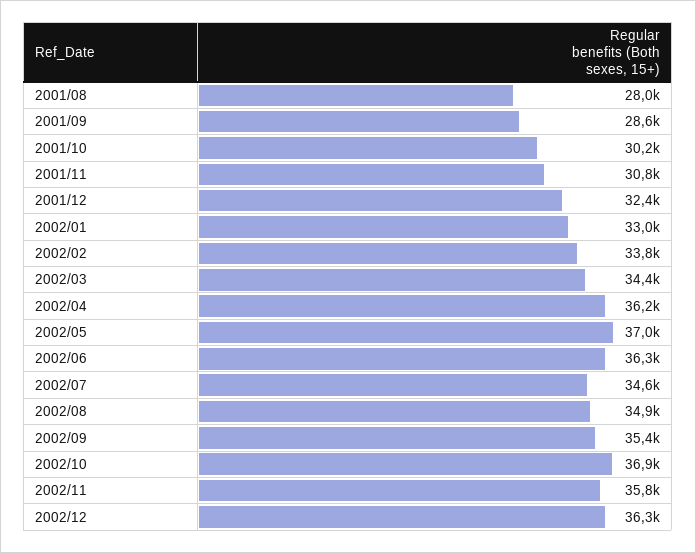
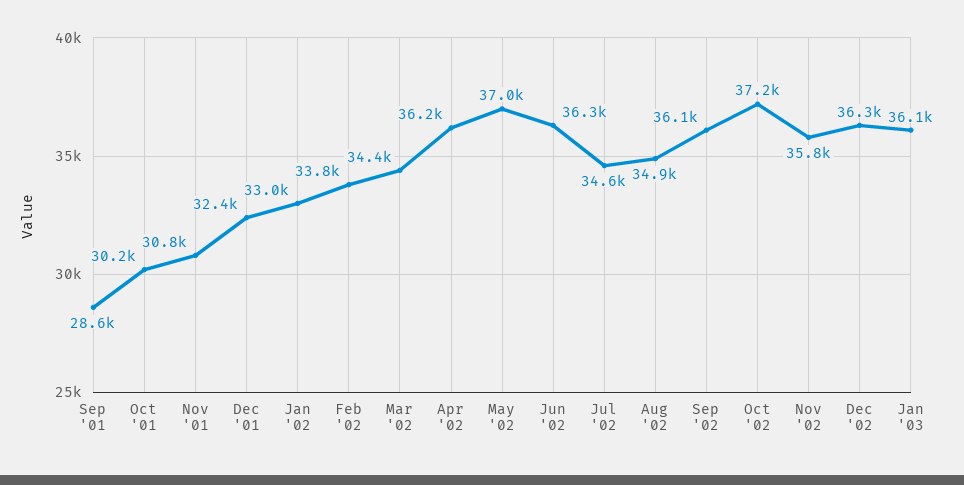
2001/08: 28000 -> none
2002/09: 35400 -> 36100
2002/10: 36900 -> 37200
Jan '03: none -> 36100

